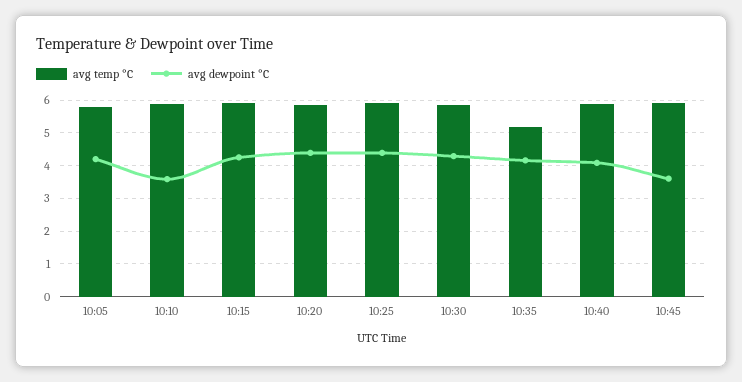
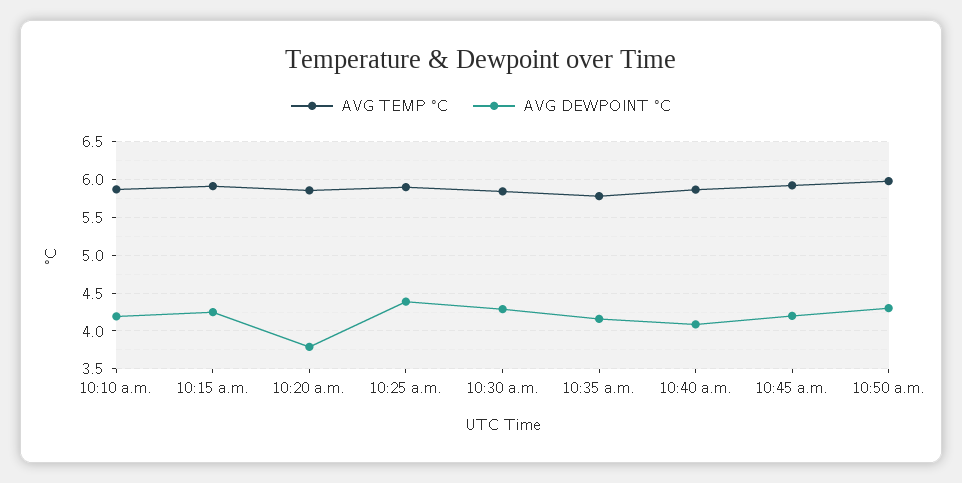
avg temp °C, 10:05: 5.8 -> none
avg dewpoint °C, 10:05: 4.2 -> none
avg dewpoint °C, 10:10: 3.6 -> 4.2
avg dewpoint °C, 10:20: 4.4 -> 3.8
avg temp °C, 10:35: 5.2 -> 5.8
avg dewpoint °C, 10:45: 3.6 -> 4.2
avg temp °C, 10:50 a.m.: none -> 6
avg dewpoint °C, 10:50 a.m.: none -> 4.3

